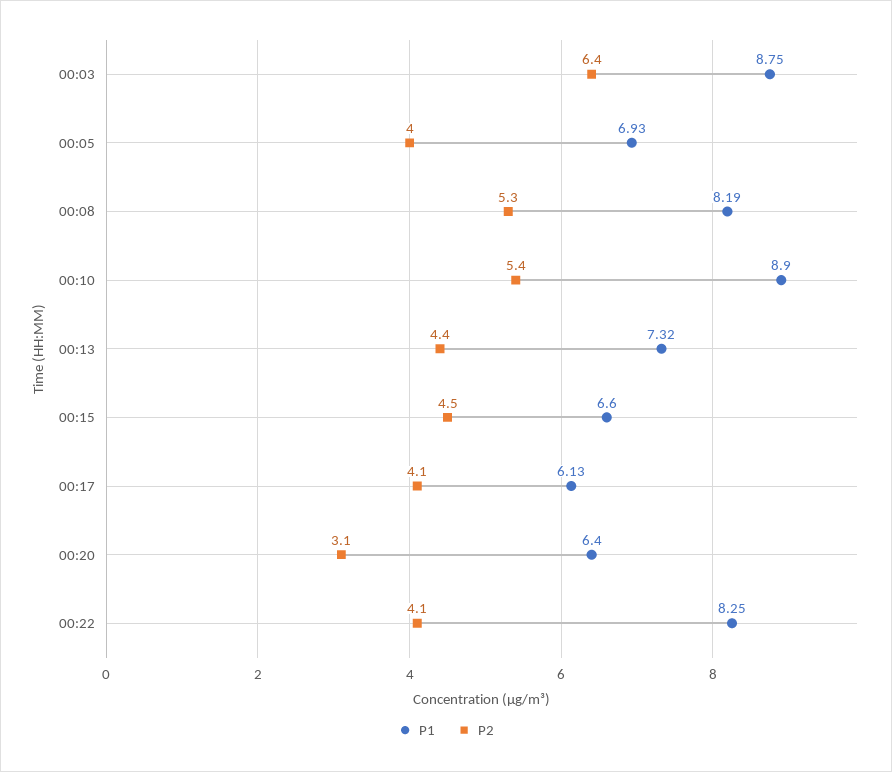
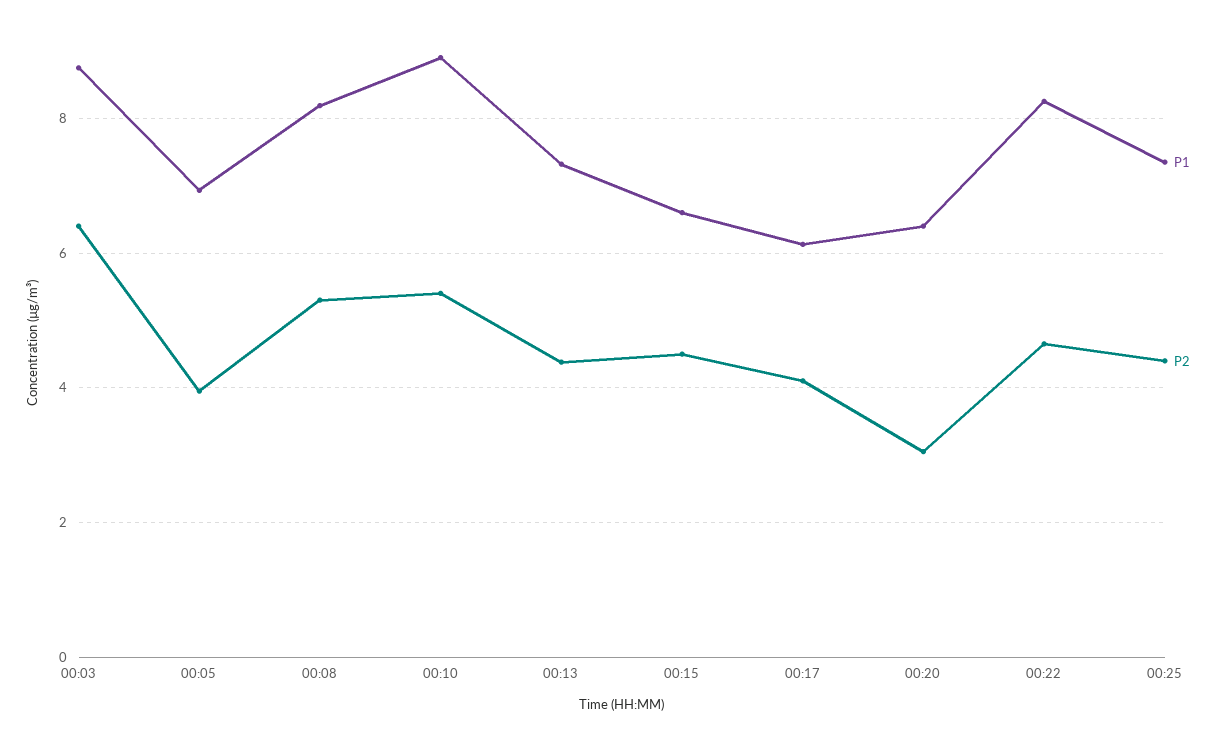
P2, 00:22: 4.1 -> 4.6
P1, 00:25: none -> 7.4
P2, 00:25: none -> 4.4

